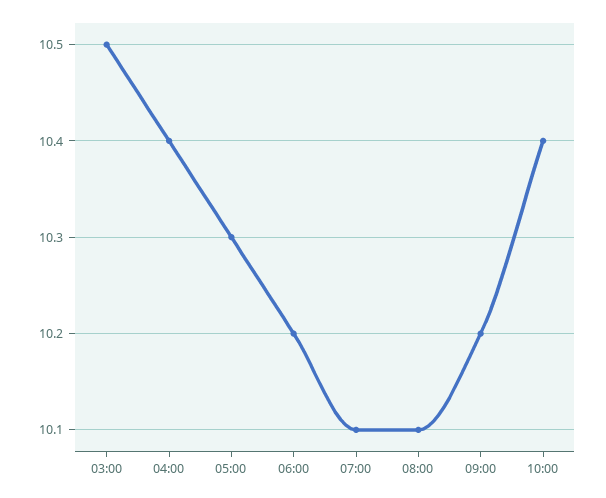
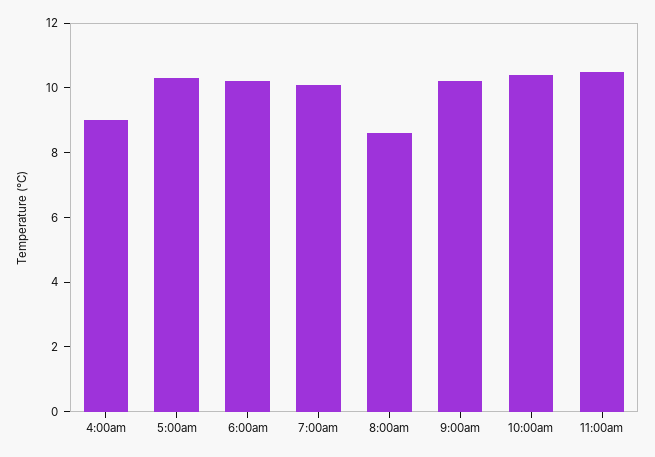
03:00: 10.5 -> none
04:00: 10.4 -> 9
08:00: 10.1 -> 8.5
11:00am: none -> 10.5

